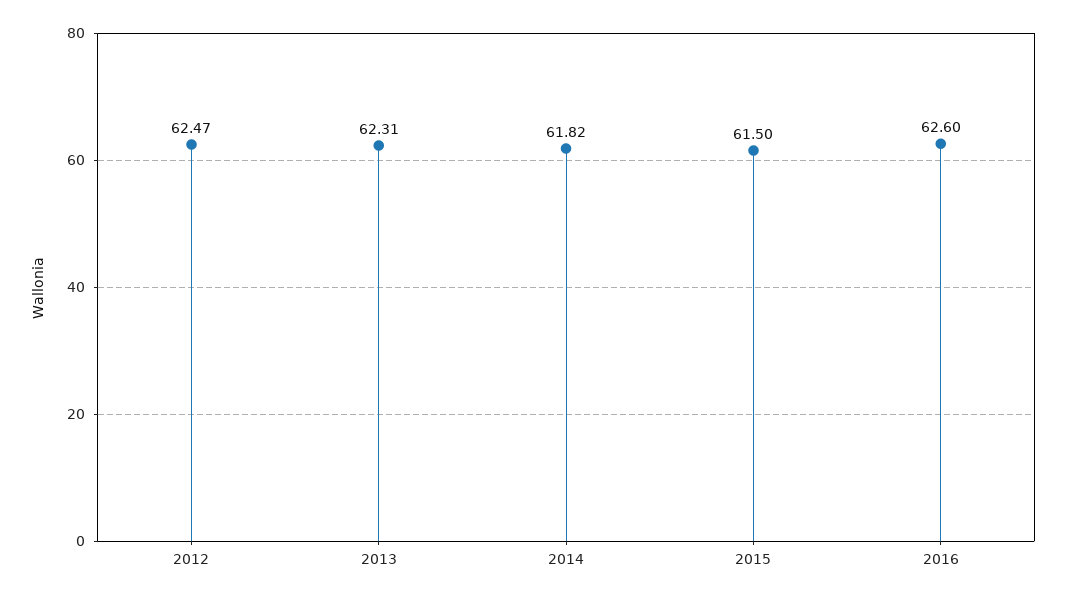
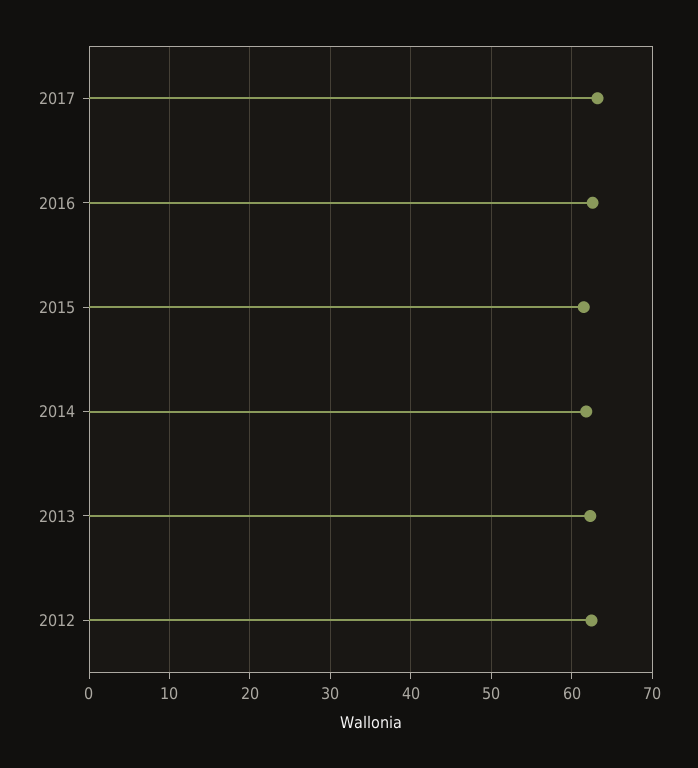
2017: none -> 63

